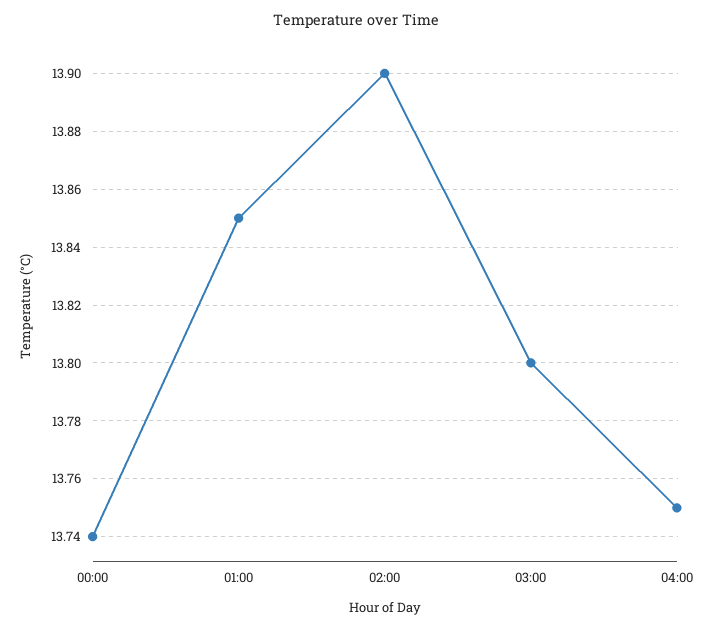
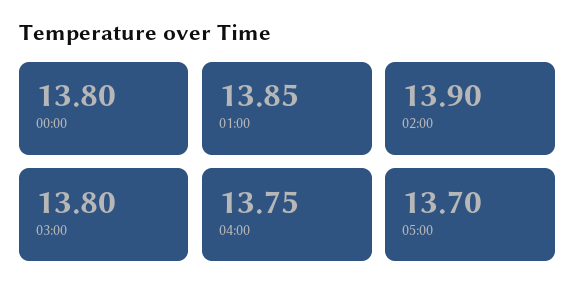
00:00: 13.74 -> 13.8
05:00: none -> 13.7

